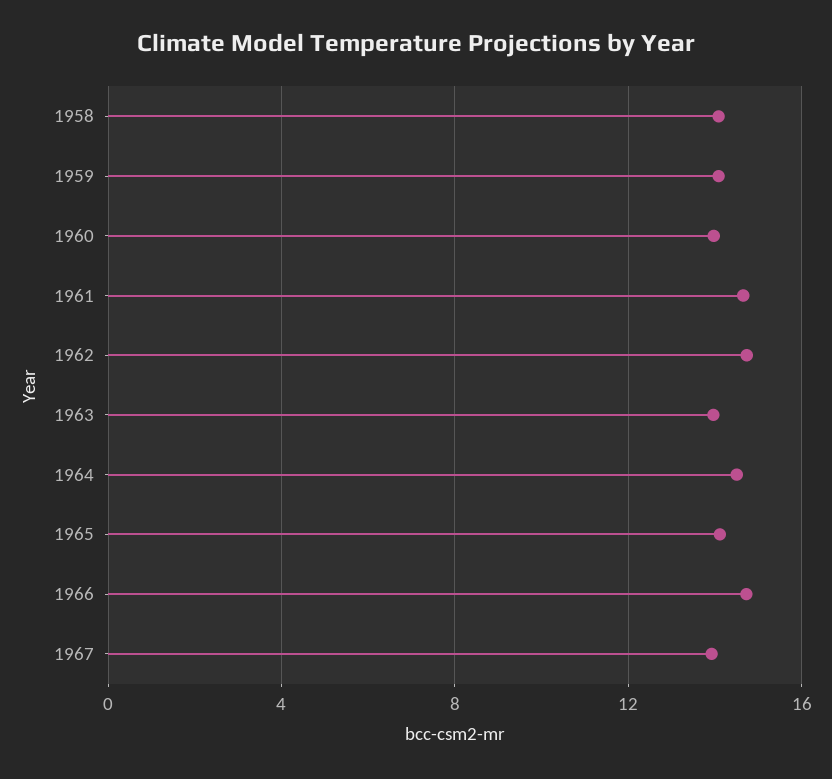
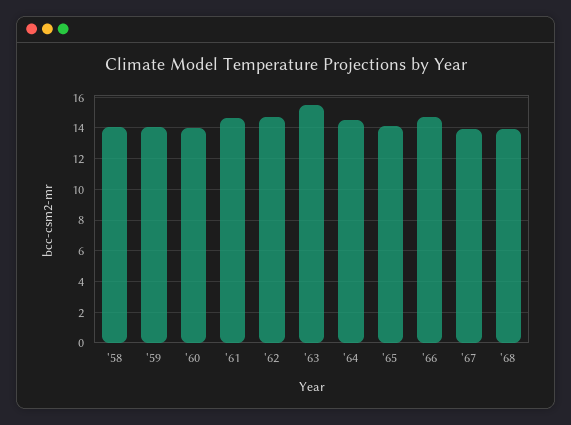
1963: 14 -> 15.5
'68: none -> 14

